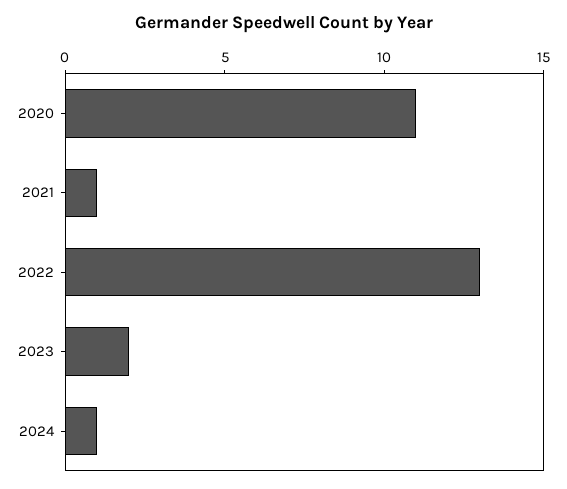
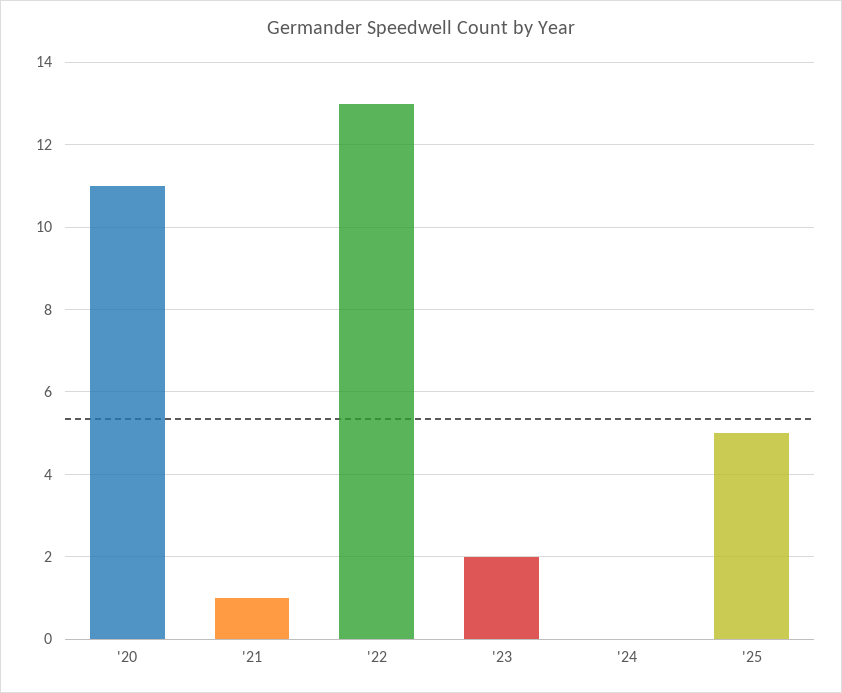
2024: 1 -> 0
'25: none -> 5

